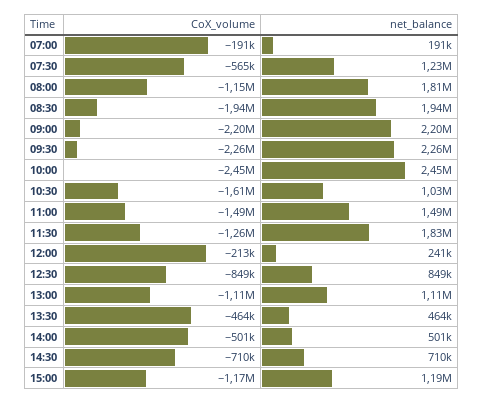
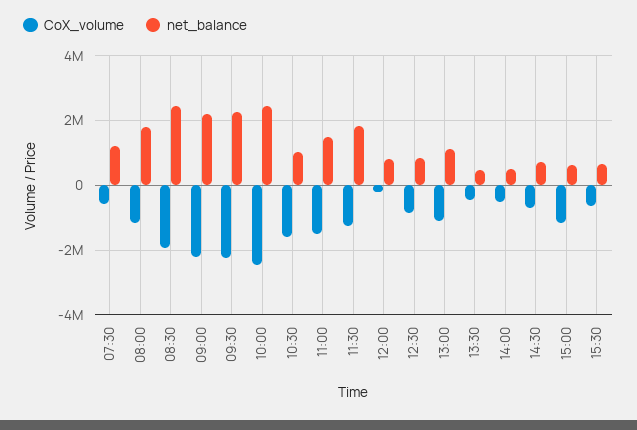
CoX_volume, 07:00: -191000 -> none
net_balance, 07:00: 191000 -> none
net_balance, 08:30: 1940000 -> 2400000
net_balance, 12:00: 241000 -> 800000
net_balance, 15:00: 1190000 -> 600000
CoX_volume, 15:30: none -> -600000
net_balance, 15:30: none -> 600000

